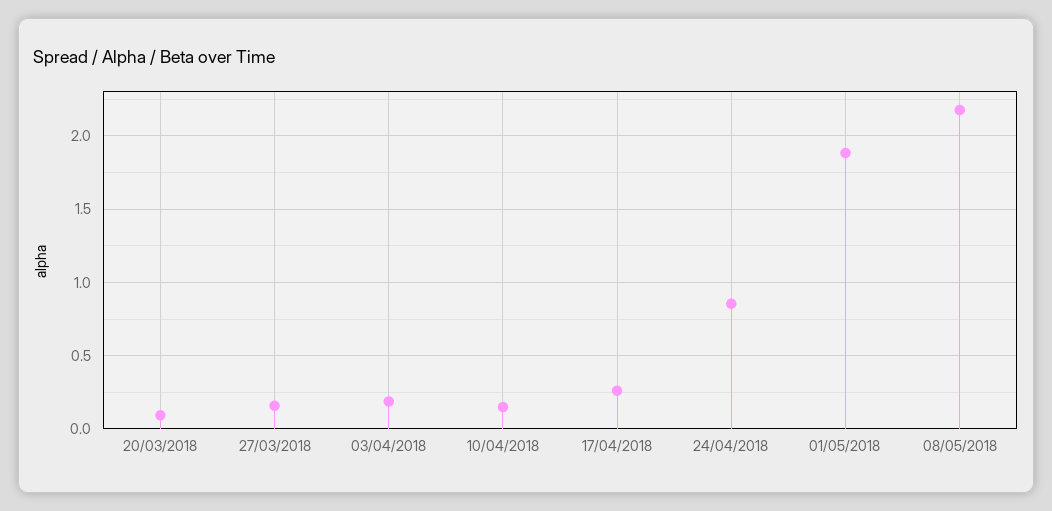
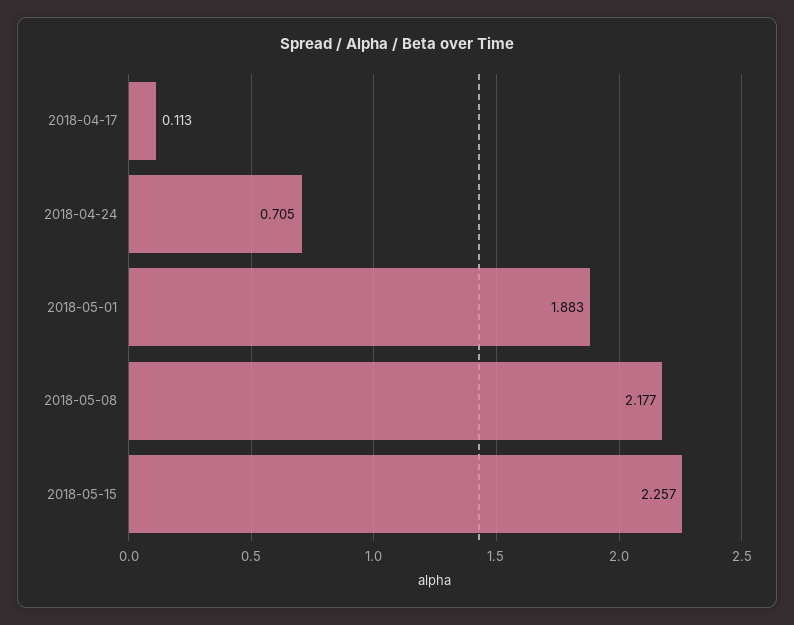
20/03/2018: 0.1 -> none
27/03/2018: 0.15 -> none
03/04/2018: 0.2 -> none
10/04/2018: 0.15 -> none
17/04/2018: 0.25 -> 0.113
24/04/2018: 0.85 -> 0.705
2018-05-15: none -> 2.257

